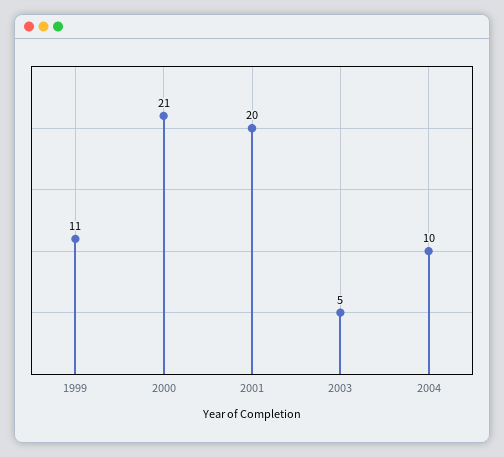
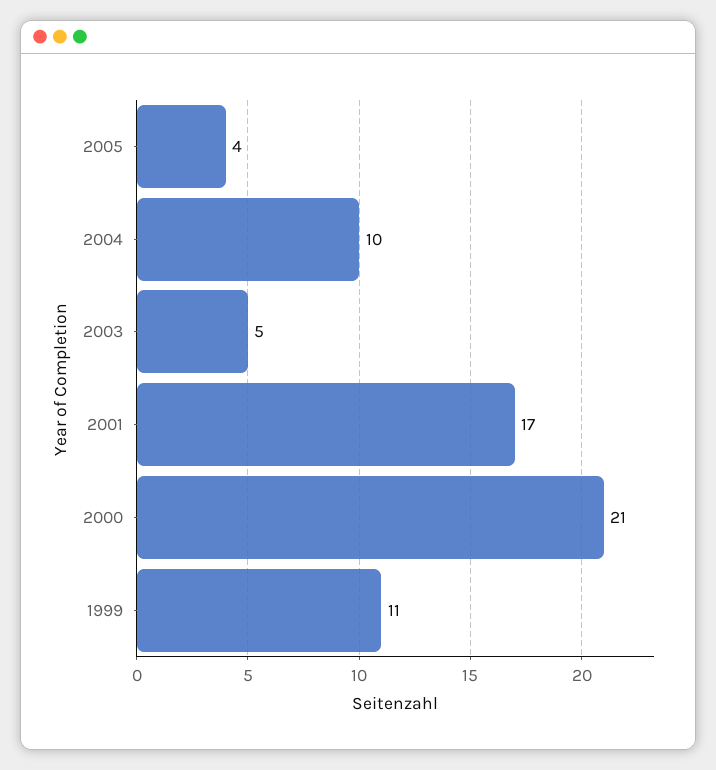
2001: 20 -> 17
2005: none -> 4

